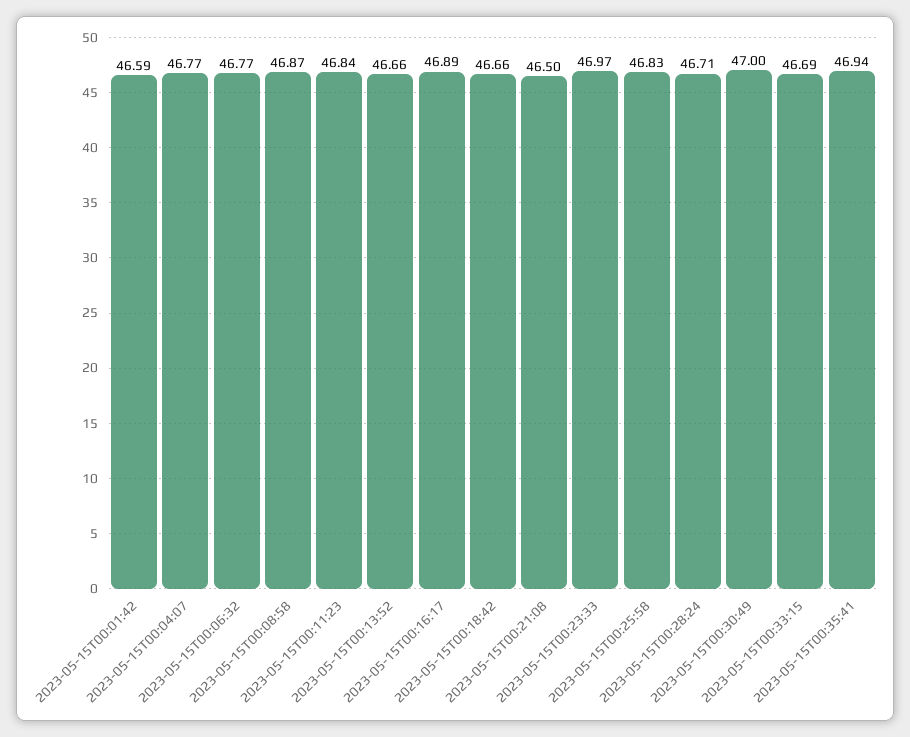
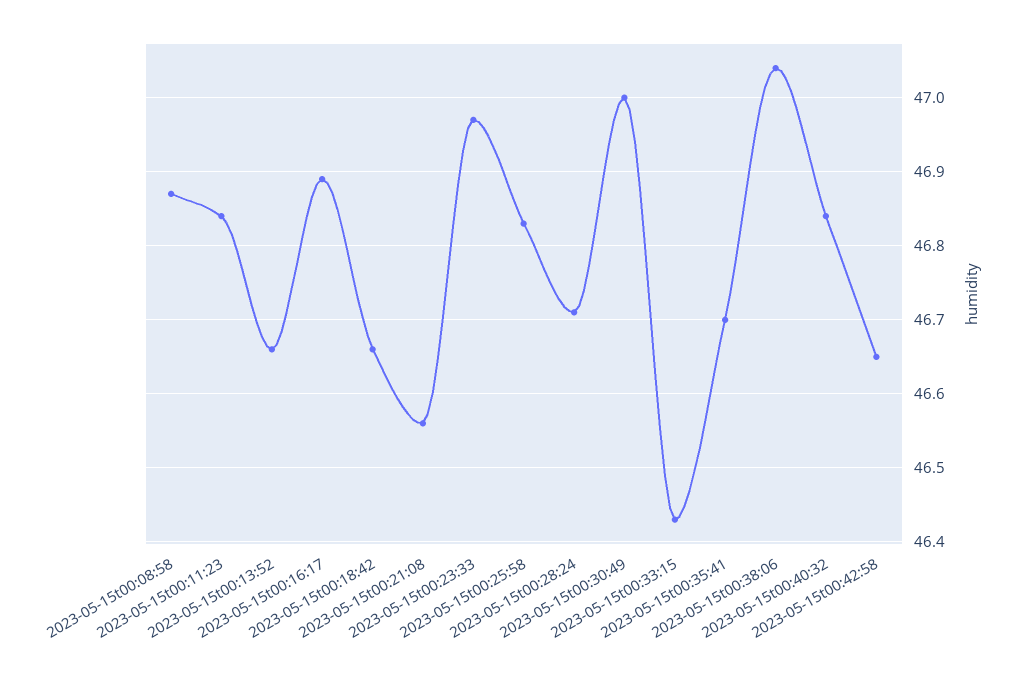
2023-05-15T00:01:42: 46.59 -> none
2023-05-15T00:04:07: 46.77 -> none
2023-05-15T00:06:32: 46.77 -> none
2023-05-15T00:21:08: 46.5 -> 46.56
2023-05-15T00:33:15: 46.69 -> 46.43
2023-05-15T00:35:41: 46.94 -> 46.7
2023-05-15t00:38:06: none -> 47.04
2023-05-15t00:40:32: none -> 46.84
2023-05-15t00:42:58: none -> 46.65

